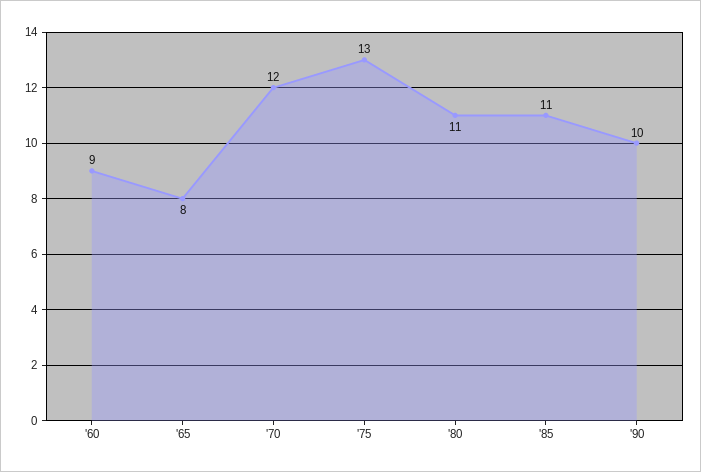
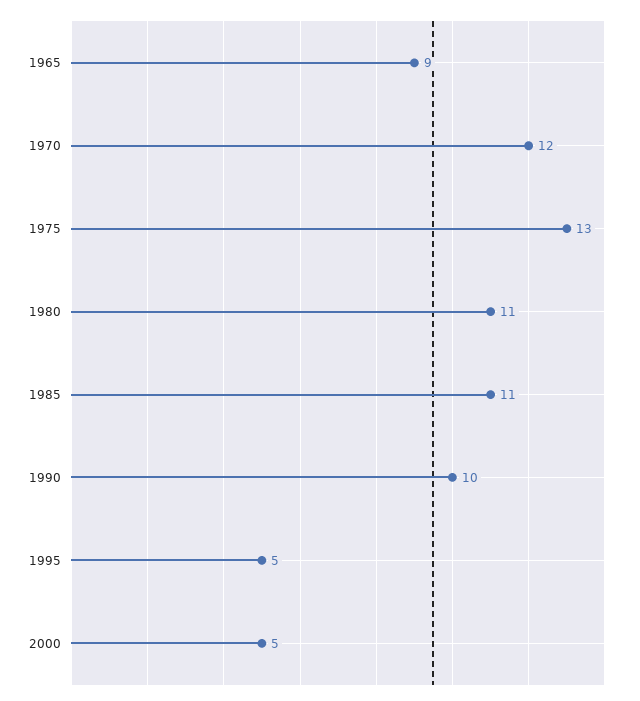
'60: 9 -> none
'65: 8 -> 9
1995: none -> 5
2000: none -> 5

